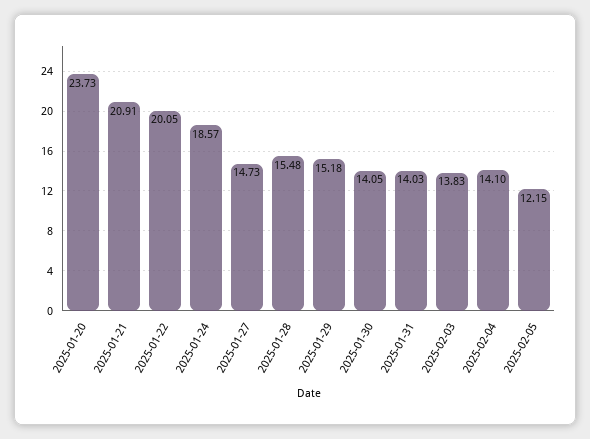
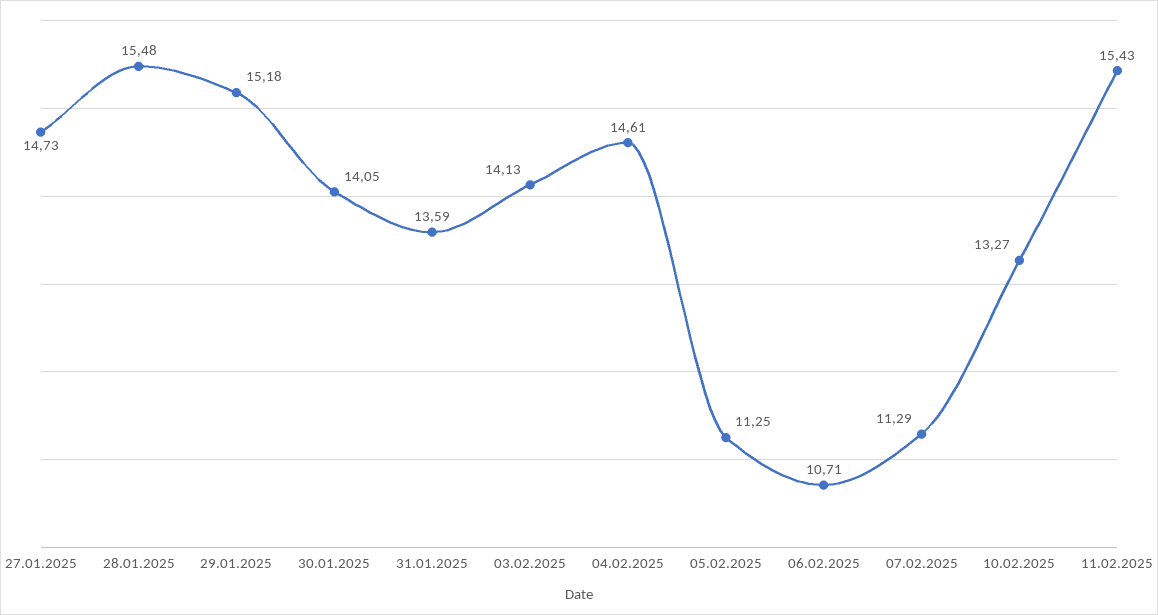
2025-01-20: 23.73 -> none
2025-01-21: 20.91 -> none
2025-01-22: 20.05 -> none
2025-01-24: 18.57 -> none
2025-01-31: 14.03 -> 13.59
2025-02-03: 13.83 -> 14.13
2025-02-04: 14.1 -> 14.61
2025-02-05: 12.15 -> 11.25
06.02.2025: none -> 10.71
07.02.2025: none -> 11.29
10.02.2025: none -> 13.27
11.02.2025: none -> 15.43

